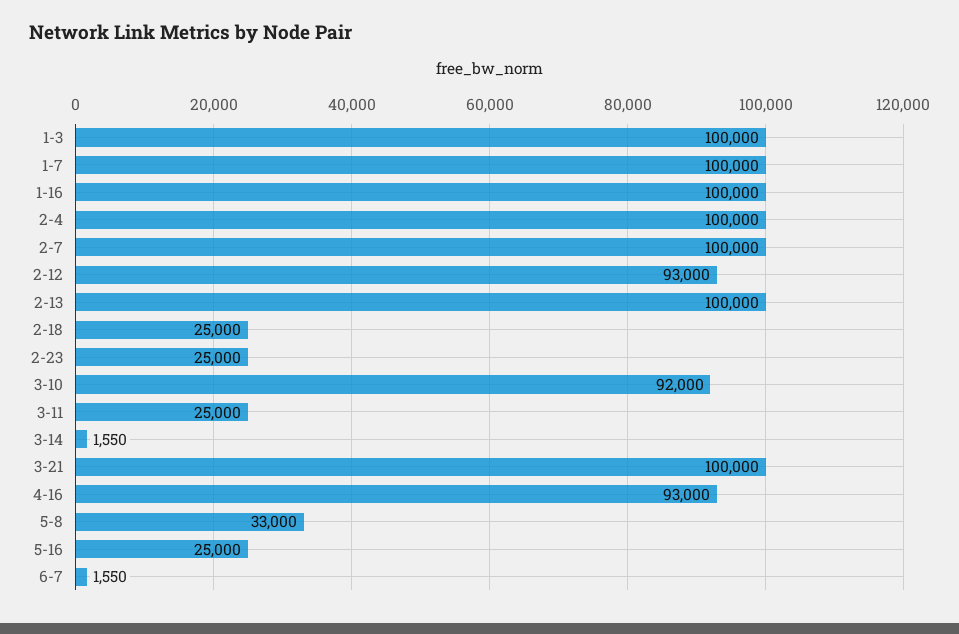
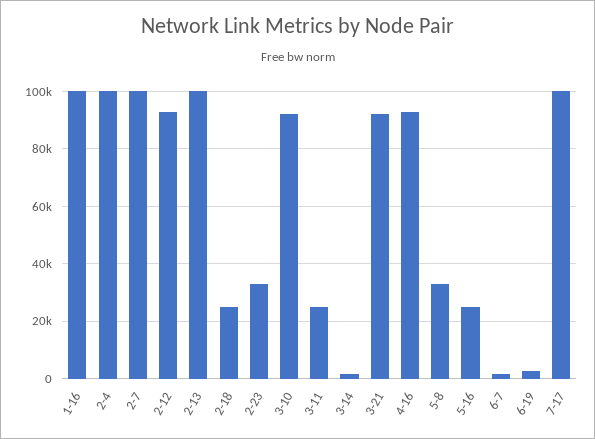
1-3: 100000 -> none
1-7: 100000 -> none
2-23: 25000 -> 32500
3-21: 100000 -> 92500
6-19: none -> 2500
7-17: none -> 100000

